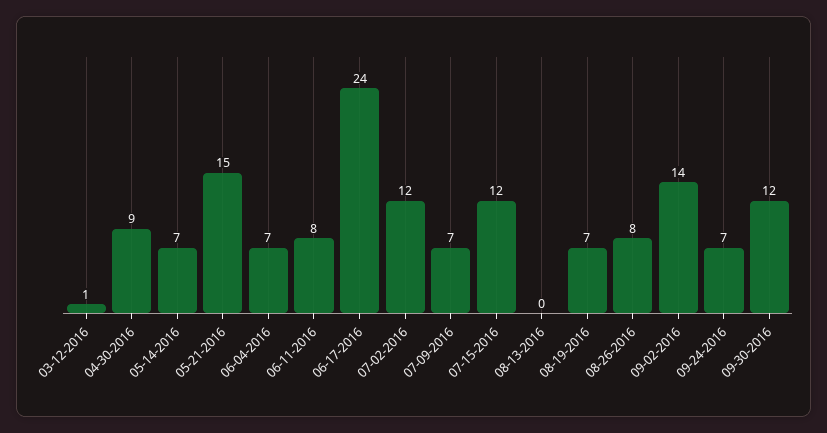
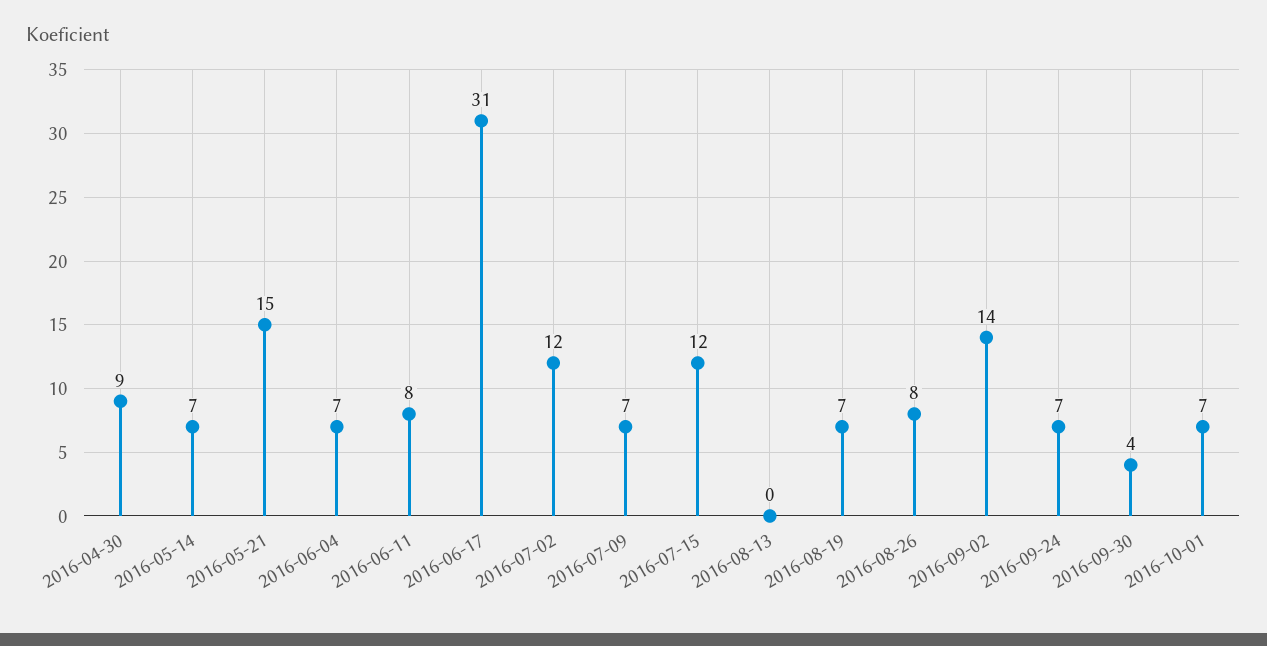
03-12-2016: 1 -> none
06-17-2016: 24 -> 31
09-30-2016: 12 -> 4
2016-10-01: none -> 7

